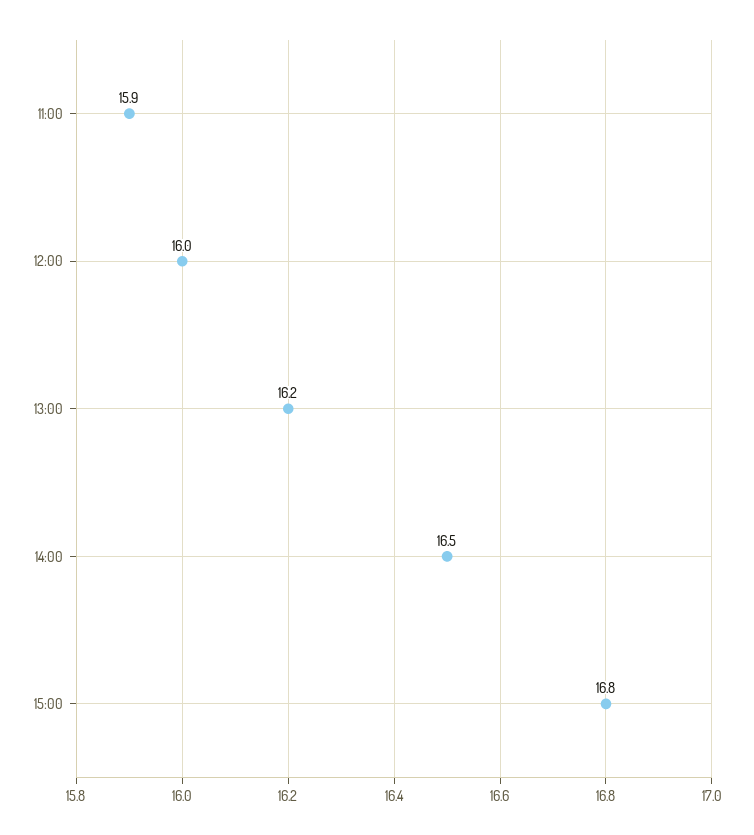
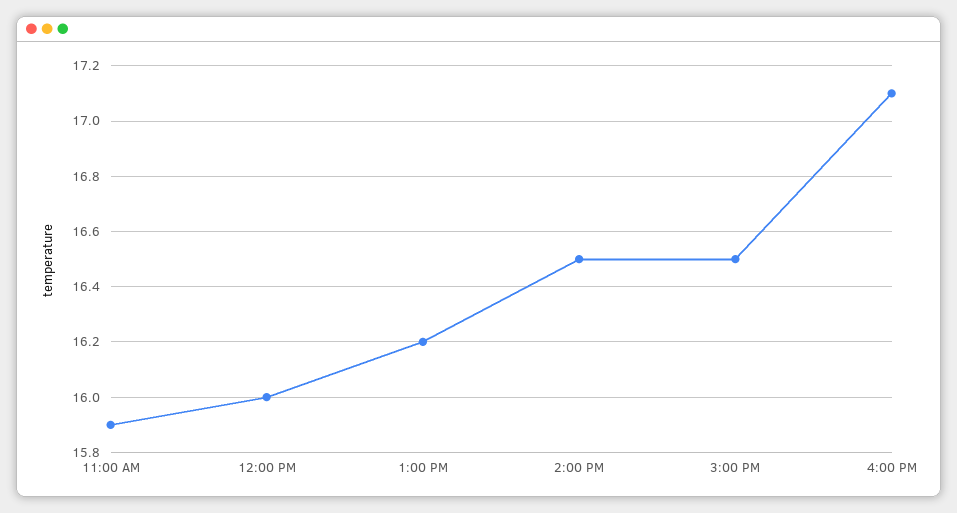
15:00: 16.8 -> 16.5
4:00 PM: none -> 17.1

